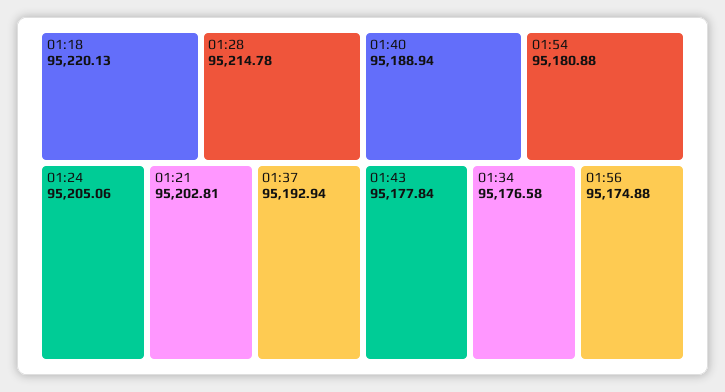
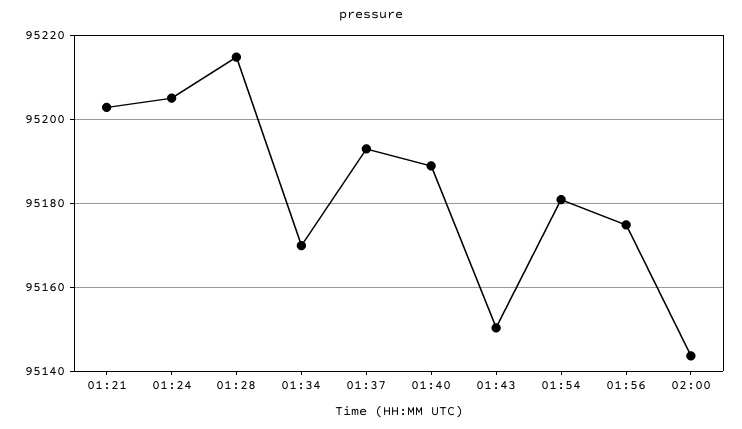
01:18: 95220.13 -> none
01:43: 95177.84 -> 95150
01:34: 95176.58 -> 95170
02:00: none -> 95144

